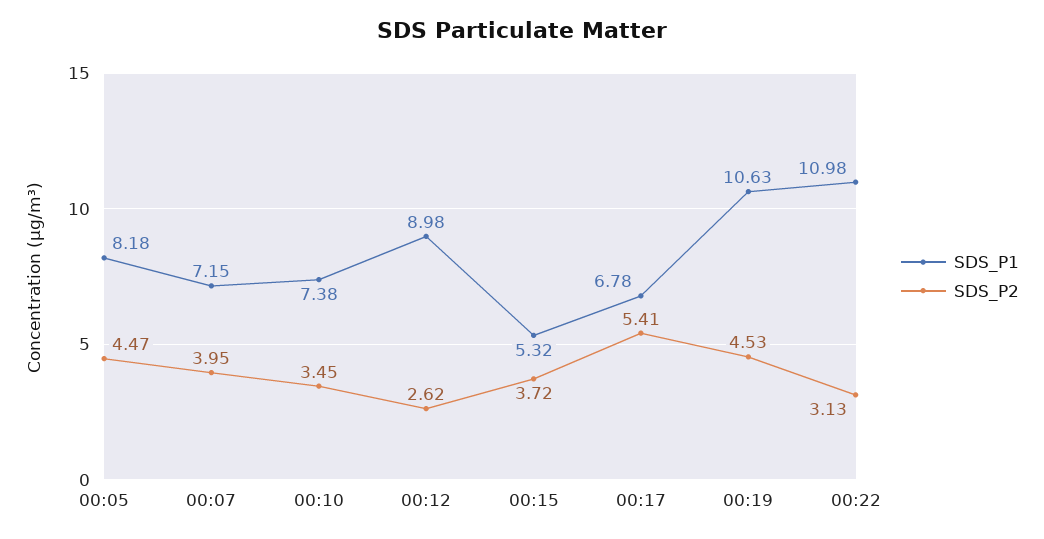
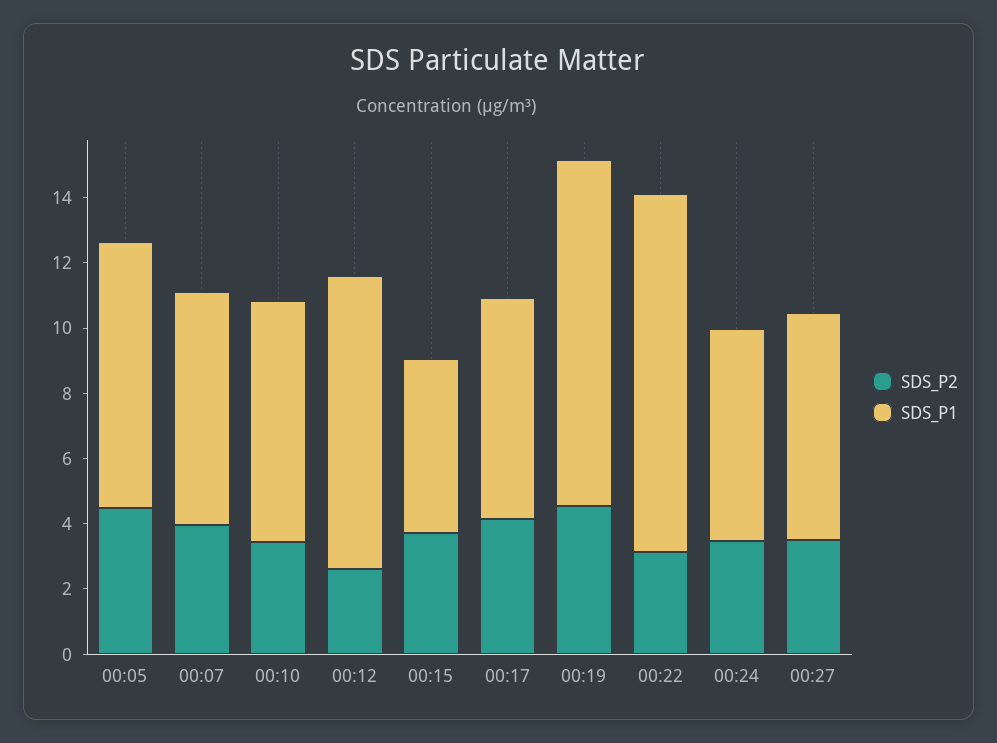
SDS_P2, 00:17: 5.41 -> 4
SDS_P2, 00:24: none -> 3.5
SDS_P1, 00:24: none -> 6.5
SDS_P2, 00:27: none -> 3.5
SDS_P1, 00:27: none -> 7

